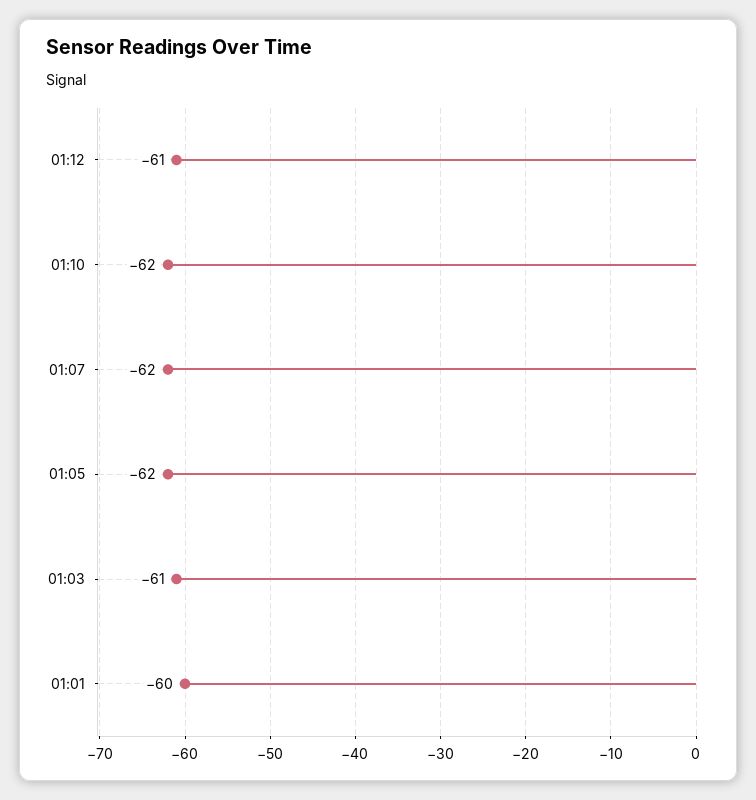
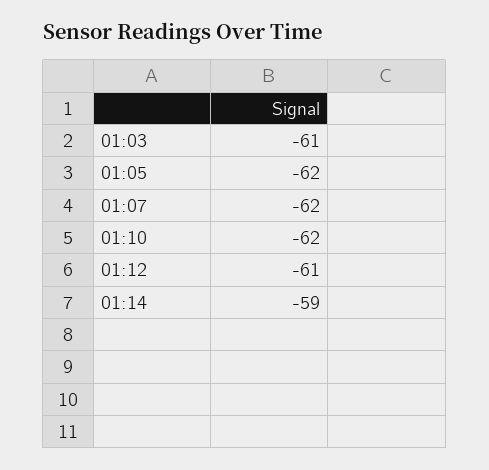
01:01: -60 -> none
01:14: none -> -59

